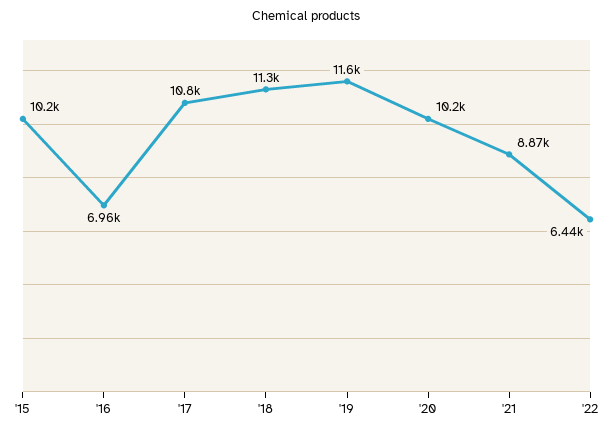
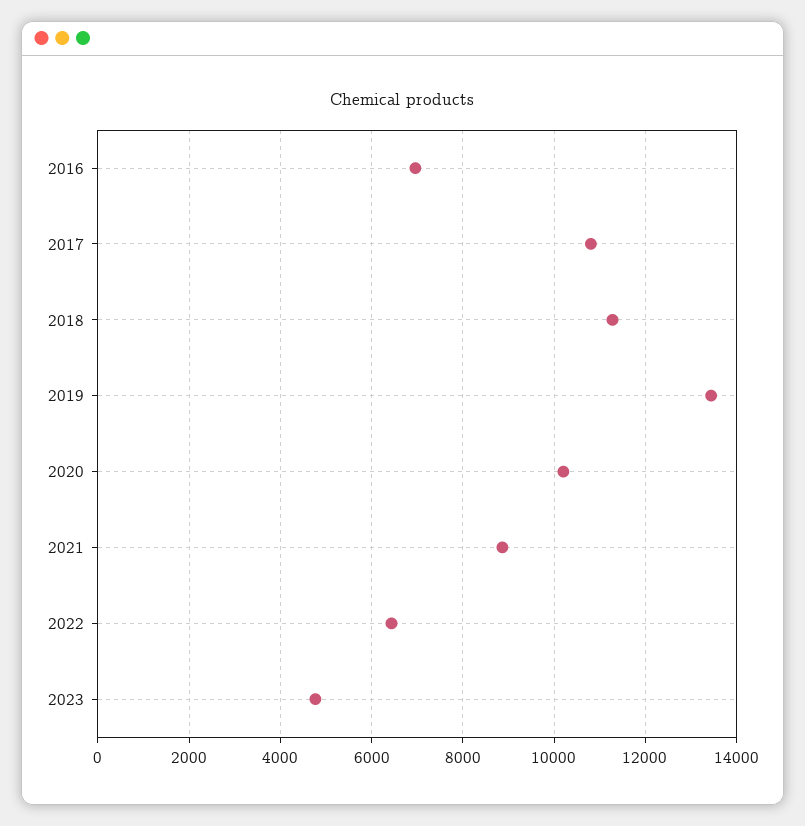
'15: 10200 -> none
'19: 11600 -> 13400
2023: none -> 4800

